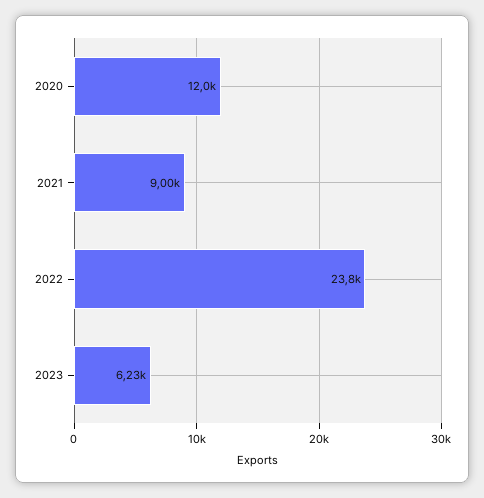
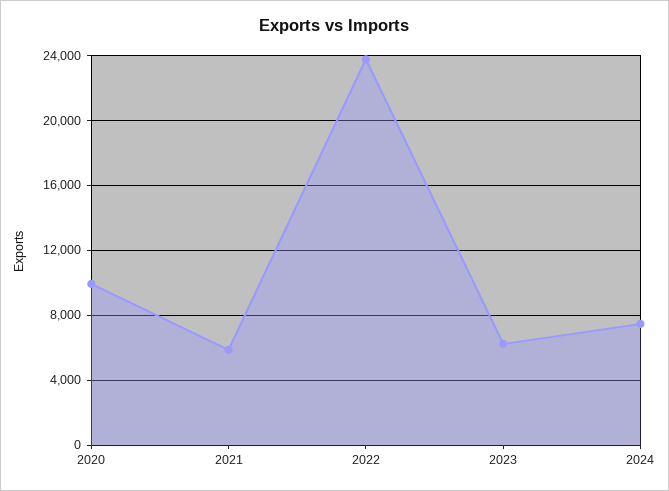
2020: 12000 -> 10000
2021: 9000 -> 6000
2024: none -> 7500

